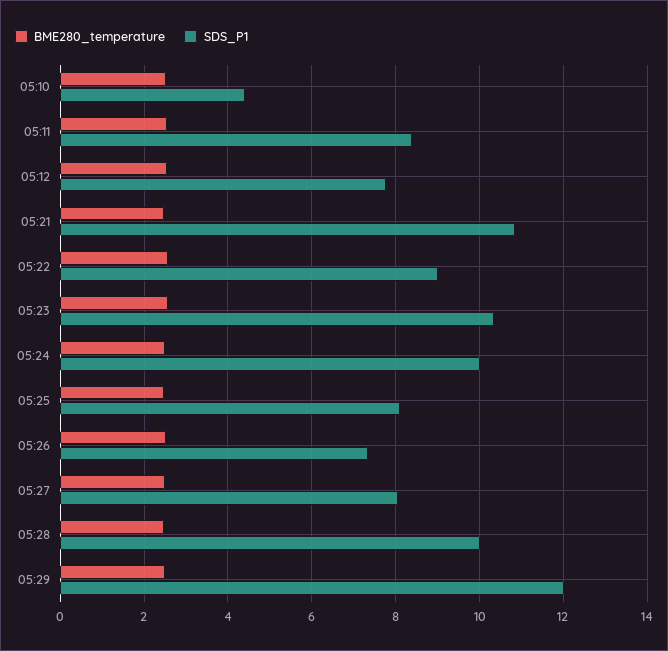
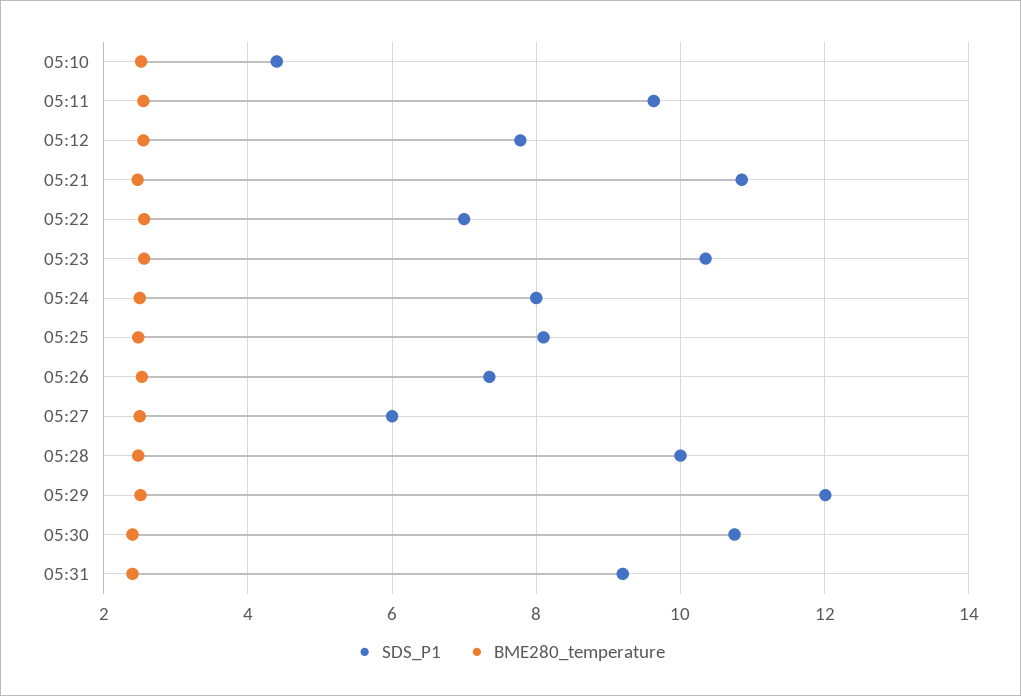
SDS_P1, 05:11: 8.4 -> 9.6
SDS_P1, 05:22: 9 -> 7
SDS_P1, 05:24: 10 -> 8
SDS_P1, 05:27: 8 -> 6
SDS_P1, 05:30: none -> 10.8
BME280_temperature, 05:30: none -> 2.4
SDS_P1, 05:31: none -> 9.2
BME280_temperature, 05:31: none -> 2.4

